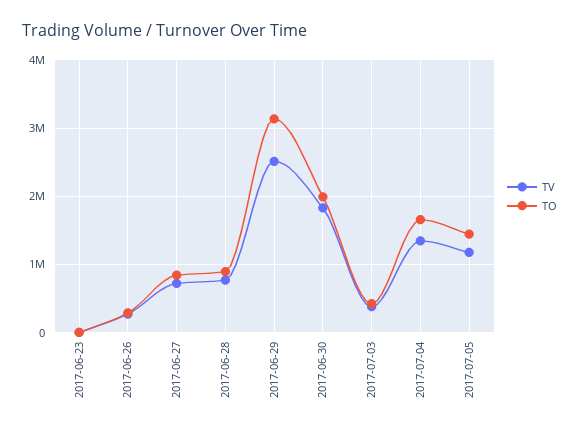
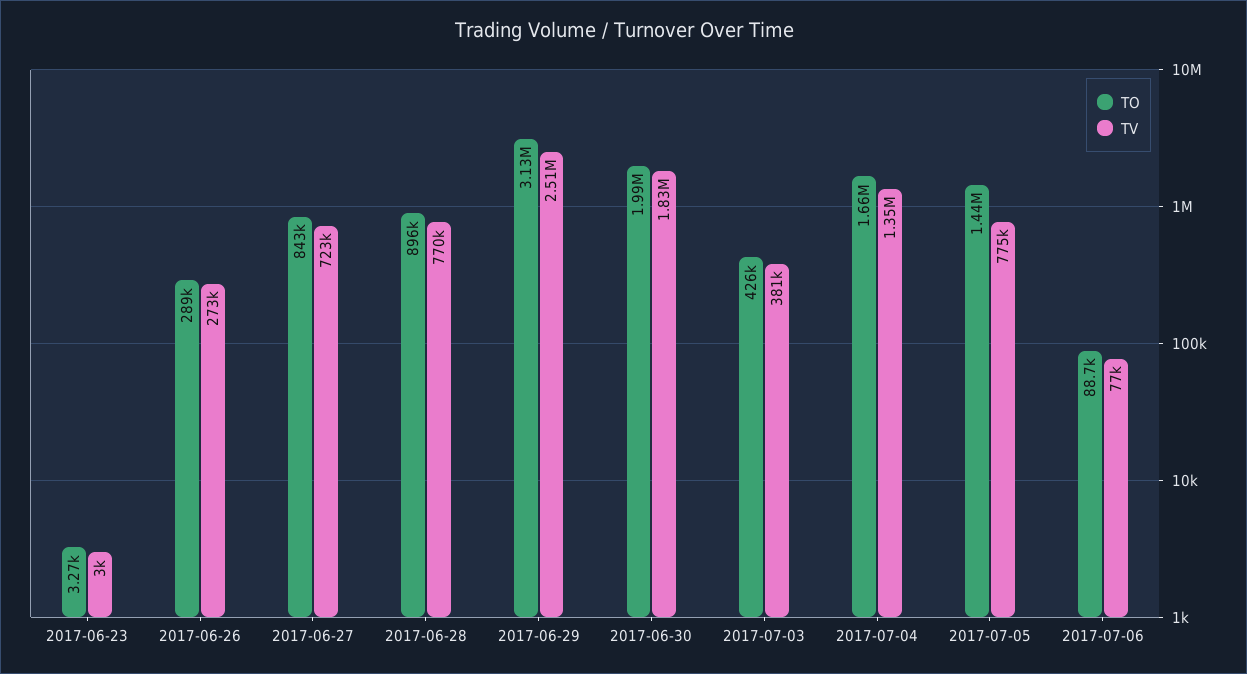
TV, 2017-07-05: 1200000 -> 775000
TO, 2017-07-06: none -> 88700
TV, 2017-07-06: none -> 77000

